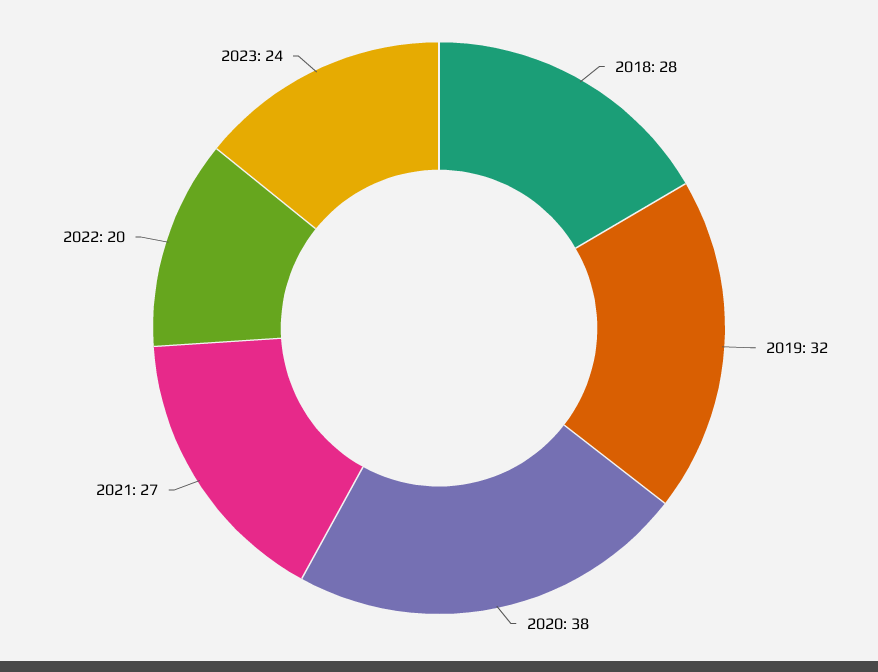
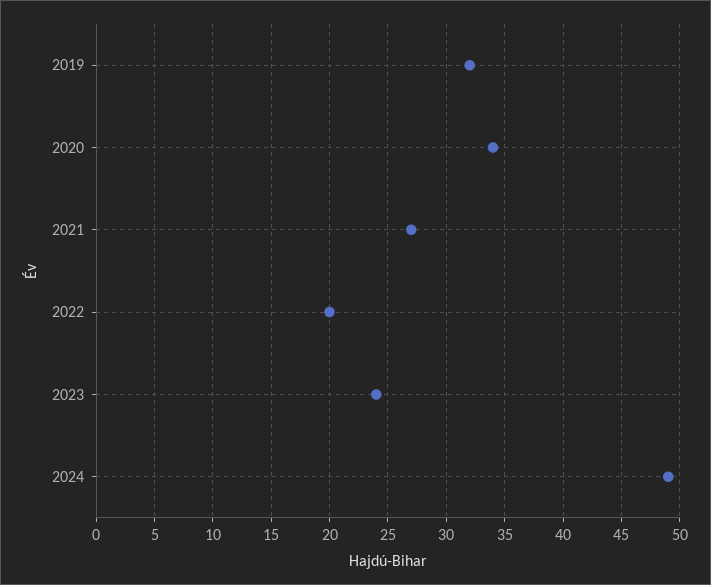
2018: 28 -> none
2020: 38 -> 34
2024: none -> 49

